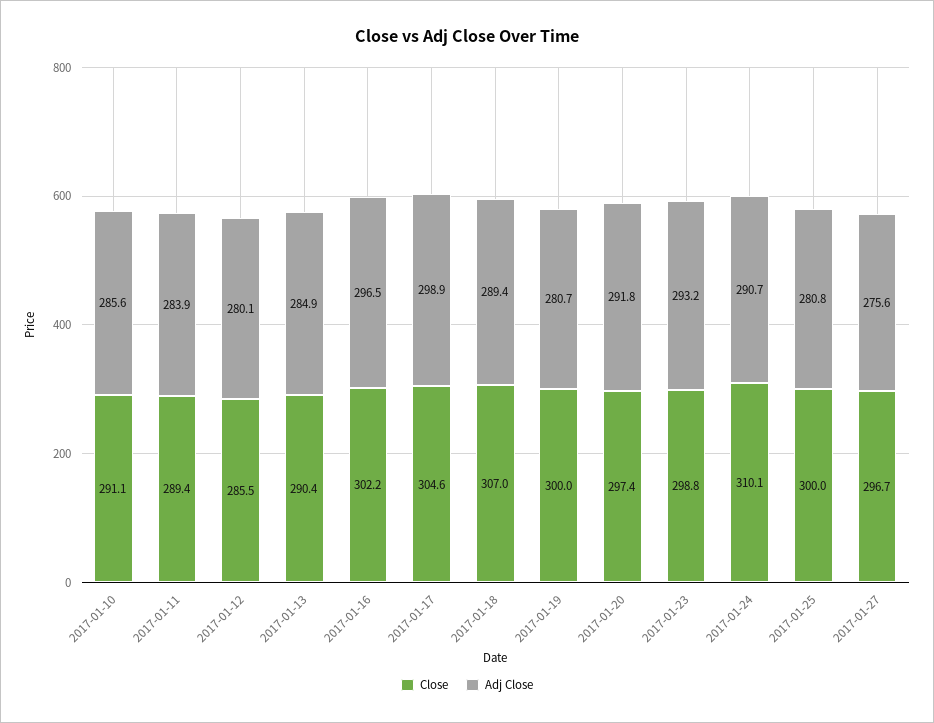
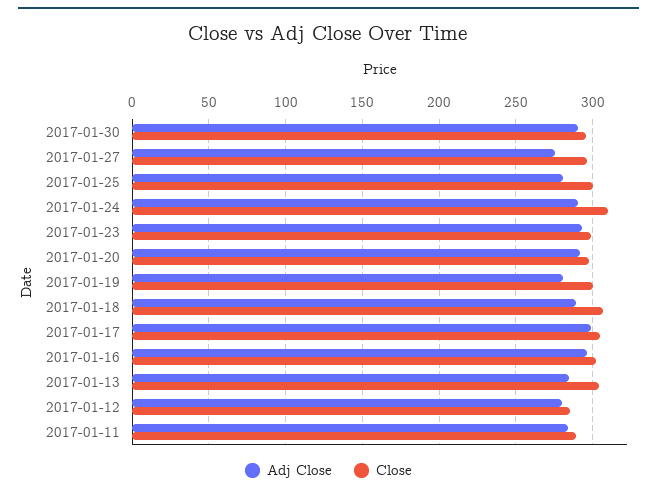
Close, 2017-01-10: 291.1 -> none
Adj Close, 2017-01-10: 285.6 -> none
Close, 2017-01-13: 290.4 -> 305
Adj Close, 2017-01-30: none -> 290
Close, 2017-01-30: none -> 295

